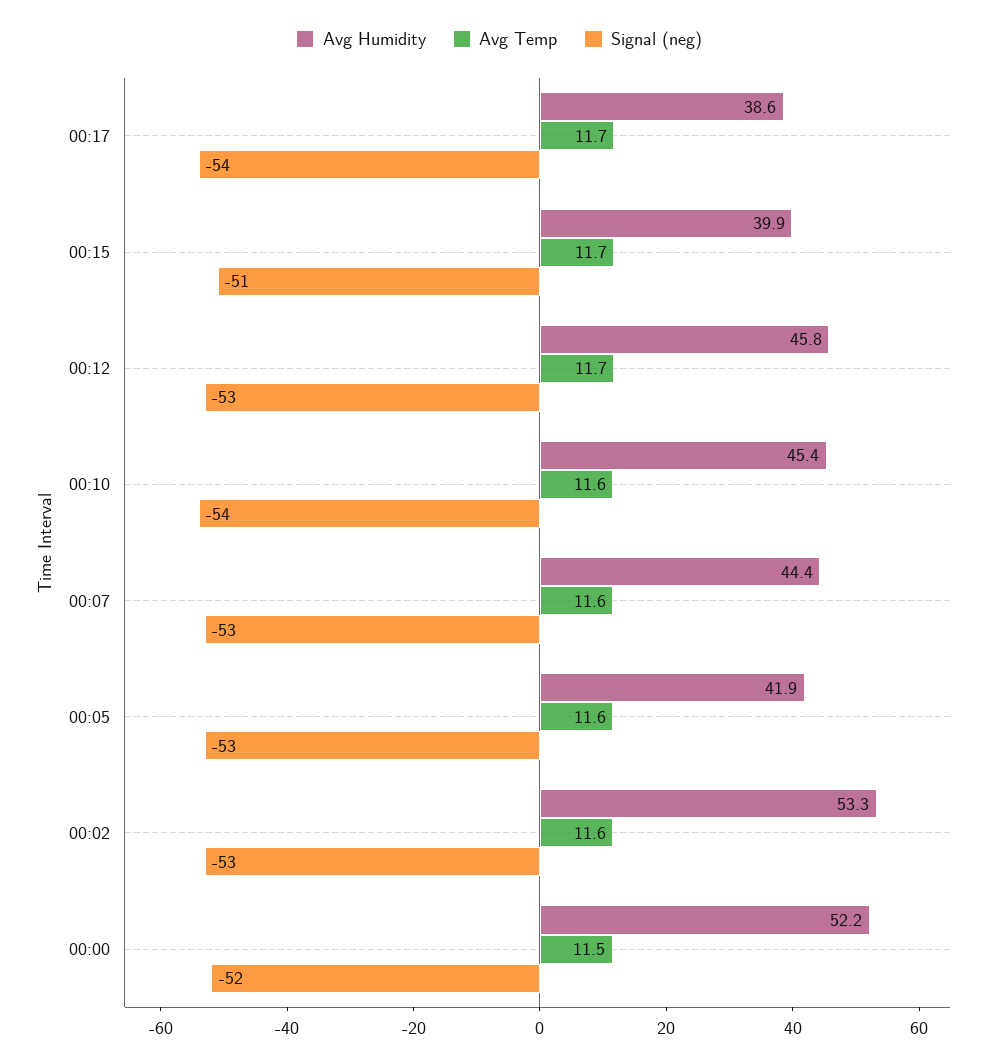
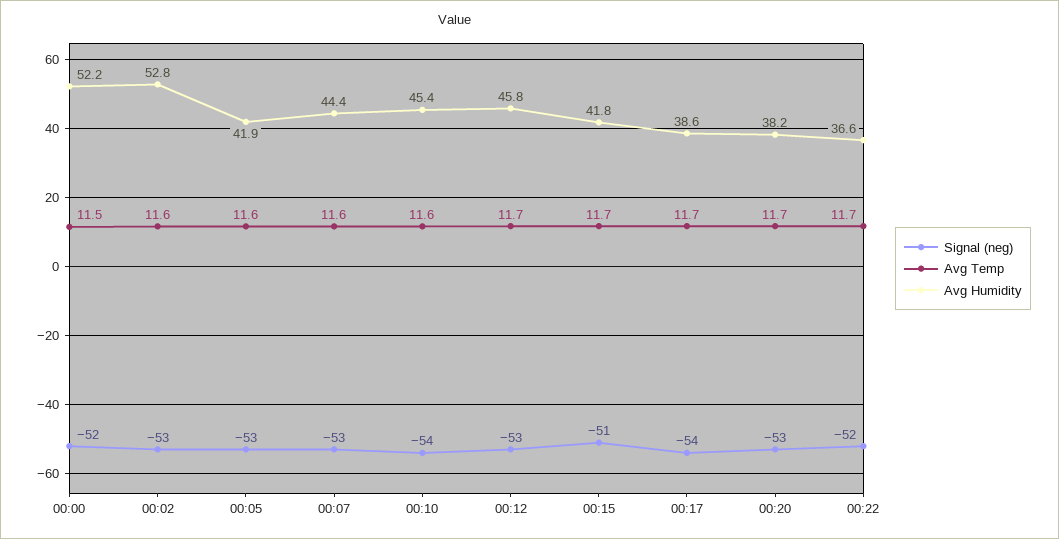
Avg Humidity, 00:15: 39.9 -> 41.8
Avg Humidity, 00:02: 53.3 -> 52.8
Signal (neg), 00:20: none -> -53
Avg Temp, 00:20: none -> 11.7
Avg Humidity, 00:20: none -> 38.2
Signal (neg), 00:22: none -> -52
Avg Temp, 00:22: none -> 11.7
Avg Humidity, 00:22: none -> 36.6

